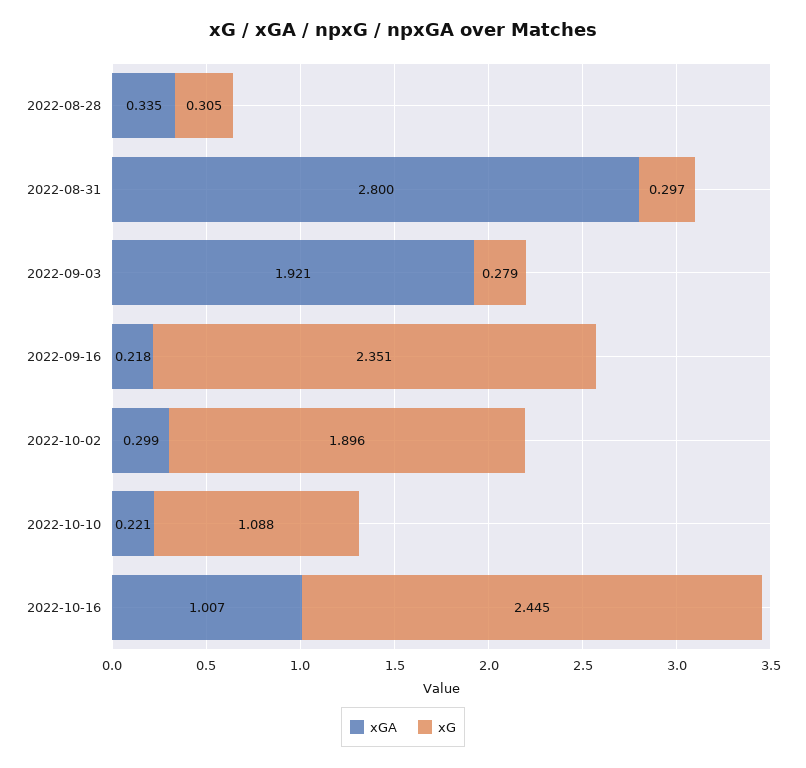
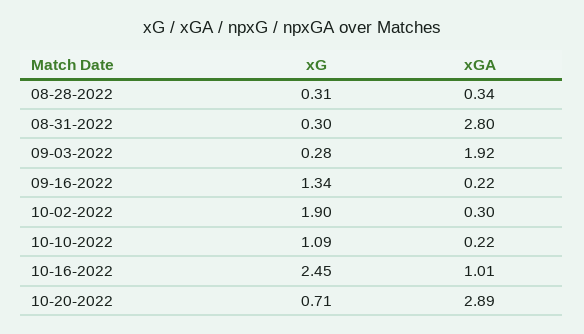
xG, 2022-09-16: 2.351 -> 1.34
xG, 10-20-2022: none -> 0.71
xGA, 10-20-2022: none -> 2.89

